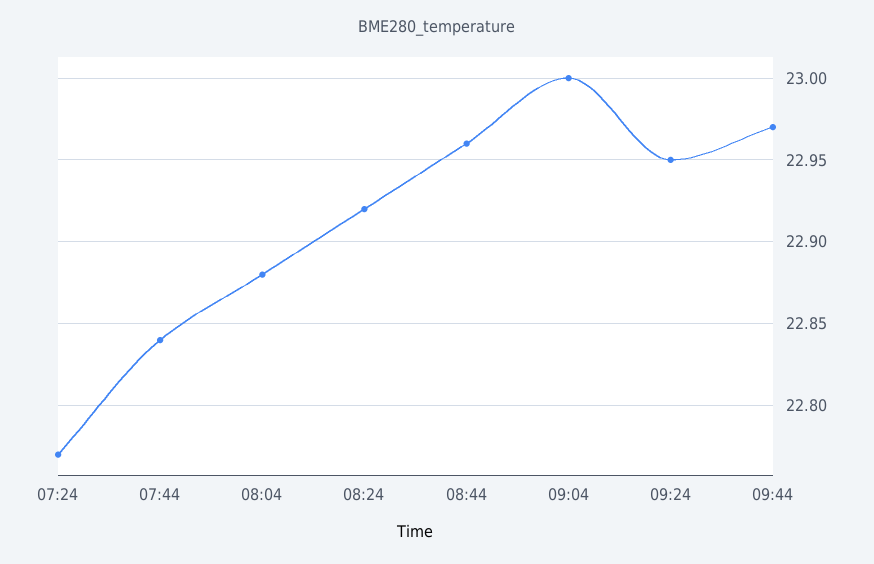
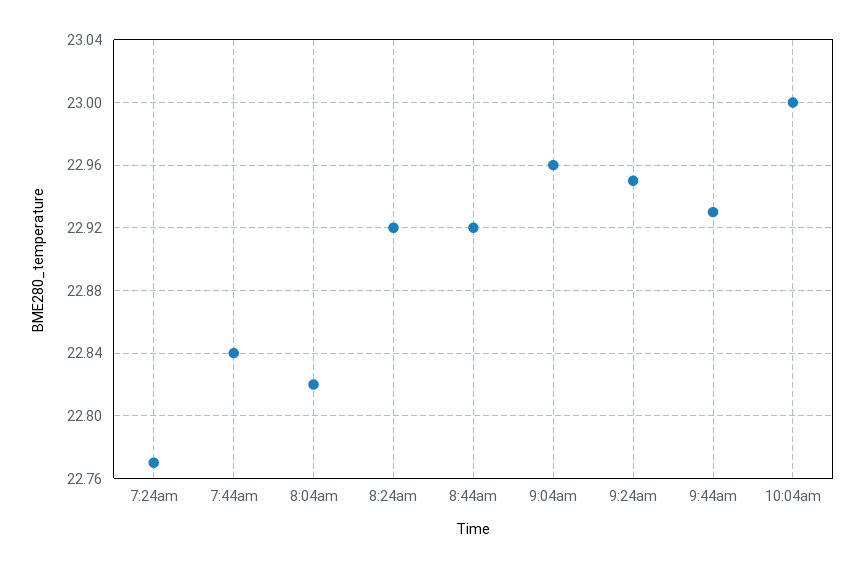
08:04: 22.88 -> 22.82
08:44: 22.96 -> 22.92
09:04: 23 -> 22.96
09:44: 22.97 -> 22.93
10:04am: none -> 23

